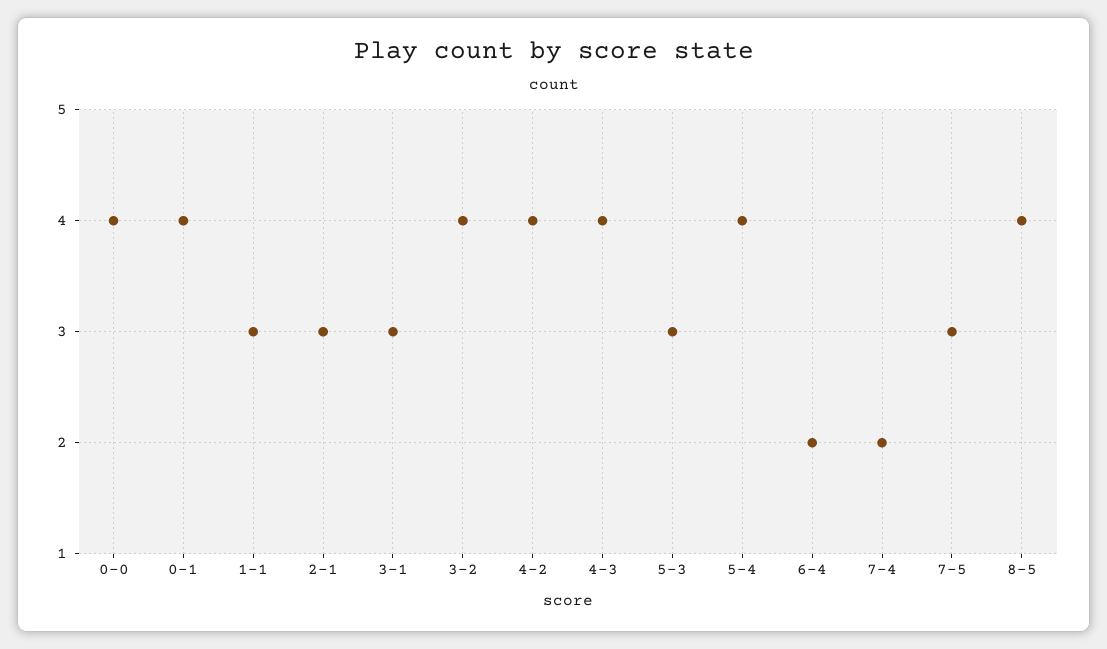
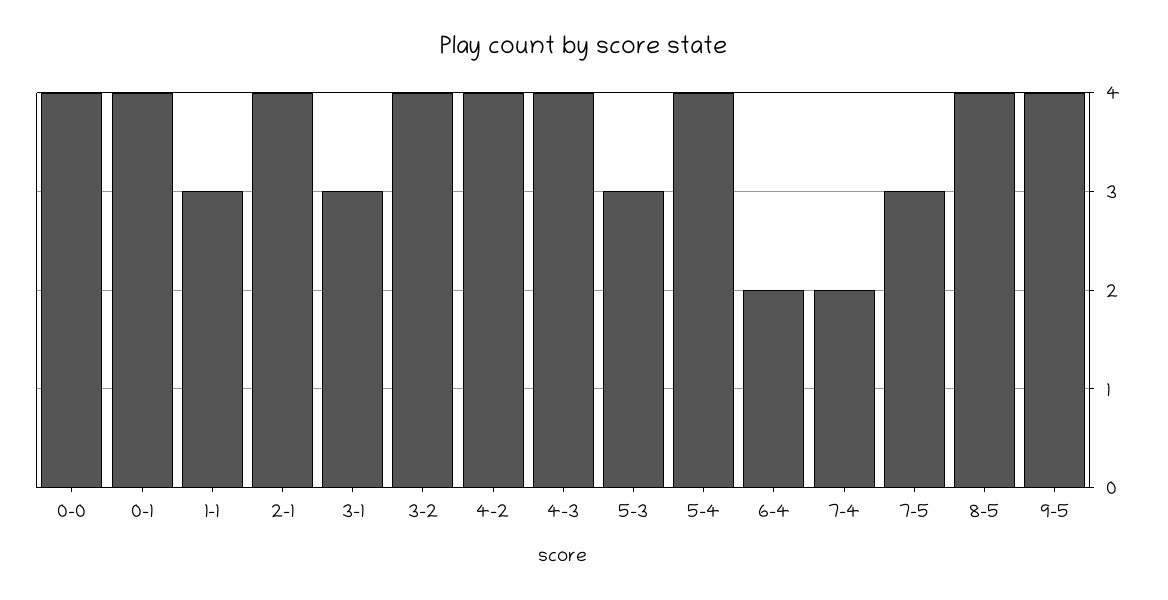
2-1: 3 -> 4
9-5: none -> 4

